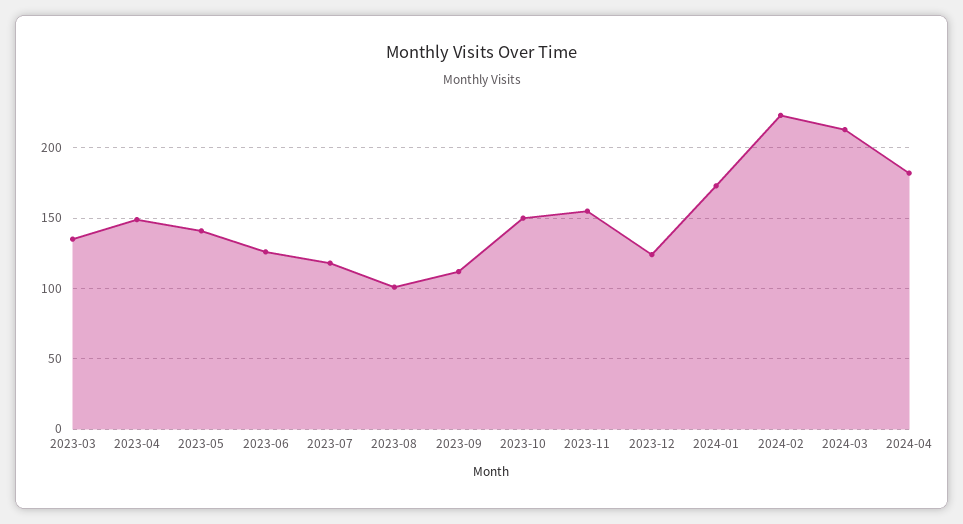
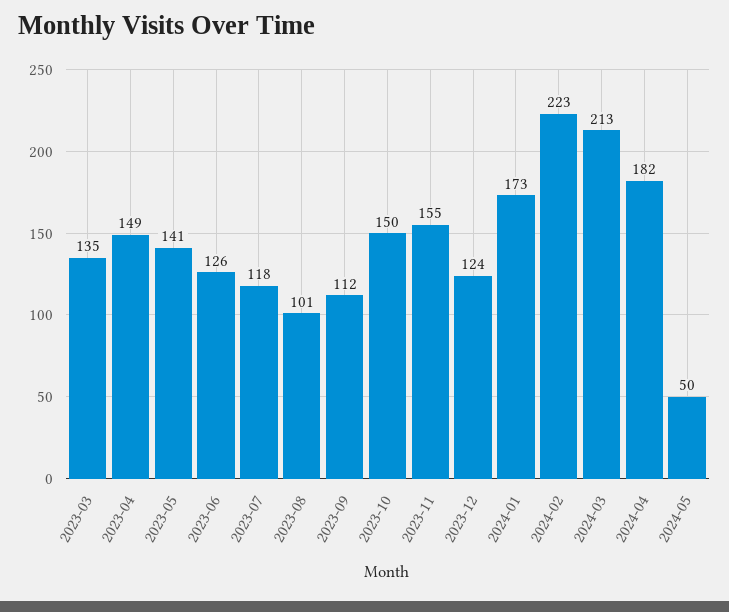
2024-05: none -> 50

